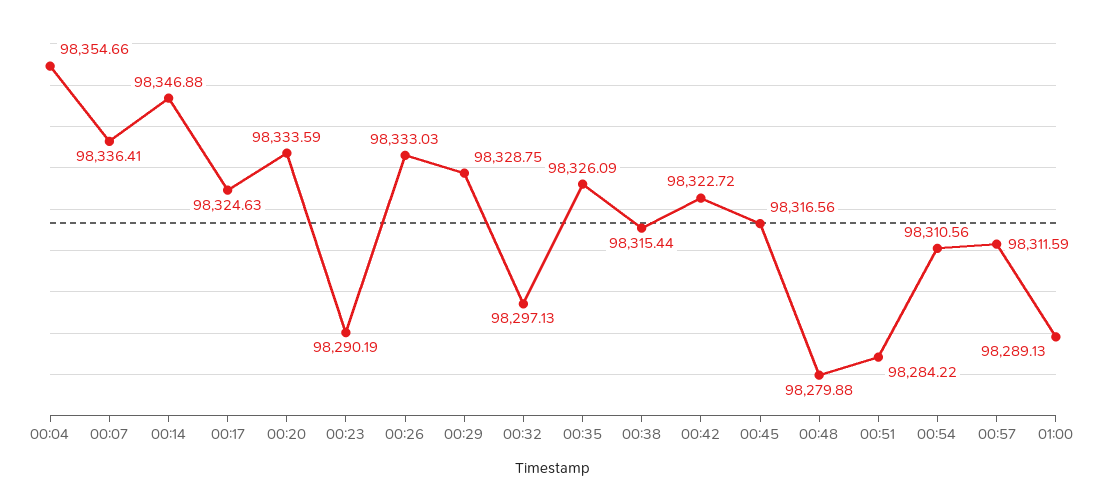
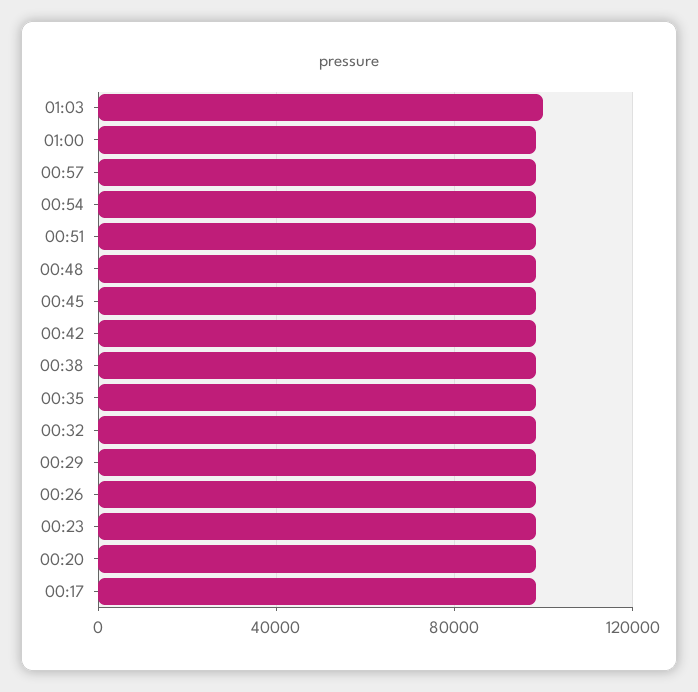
00:04: 98354.66 -> none
00:07: 98336.41 -> none
00:14: 98346.88 -> none
01:03: none -> 100000

